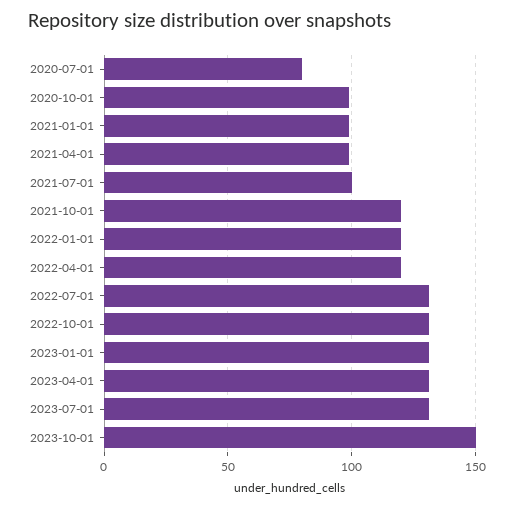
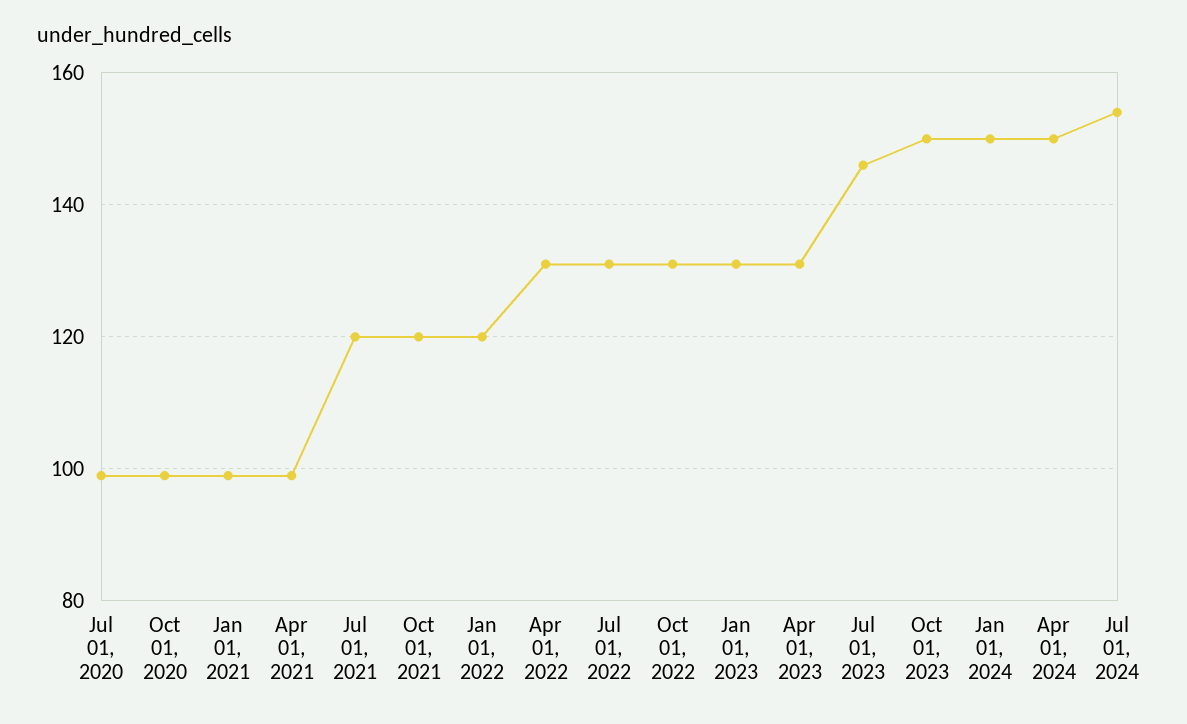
2020-07-01: 80 -> 100
2021-07-01: 100 -> 120
2022-04-01: 120 -> 130
2023-07-01: 130 -> 145
Jan 01, 2024: none -> 150
Apr 01, 2024: none -> 150
Jul 01, 2024: none -> 155

